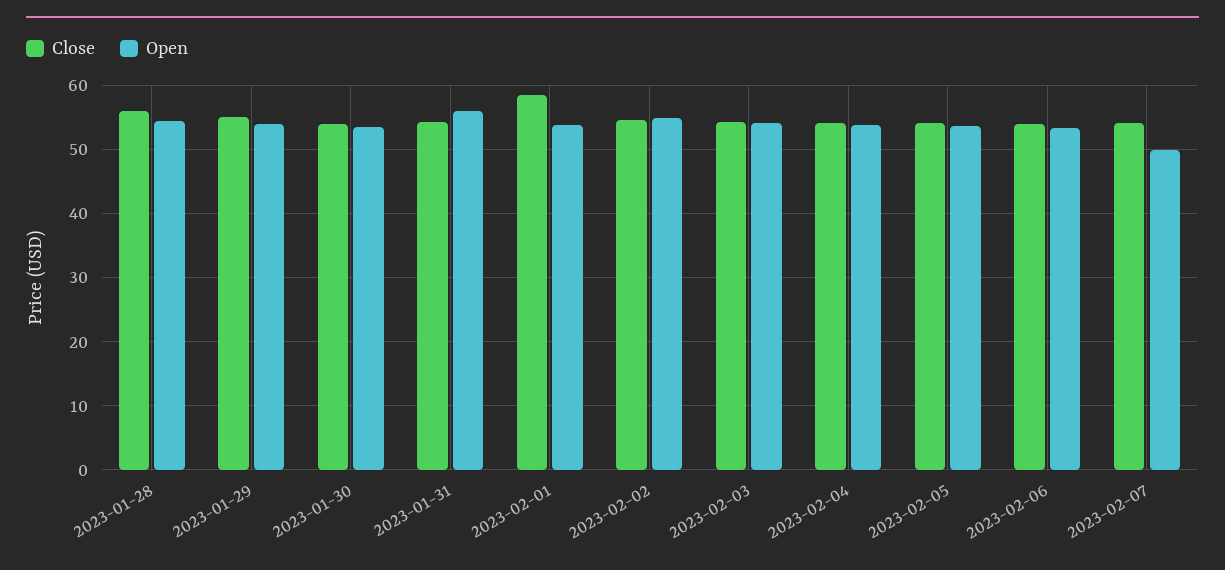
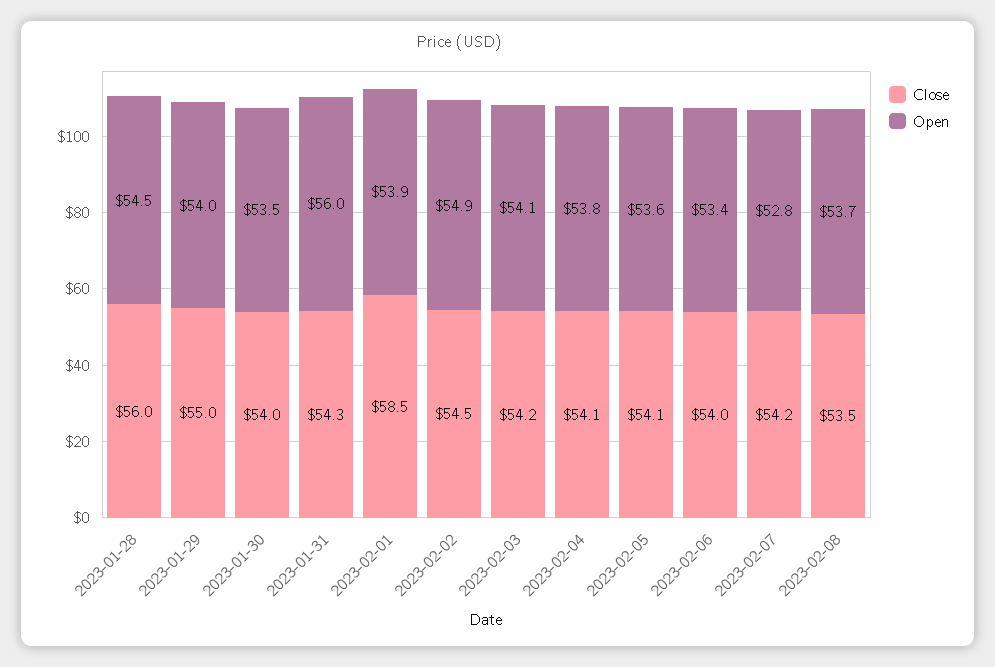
Open, 2023-02-07: 50 -> 52.8
Close, 2023-02-08: none -> 53.5
Open, 2023-02-08: none -> 53.7

